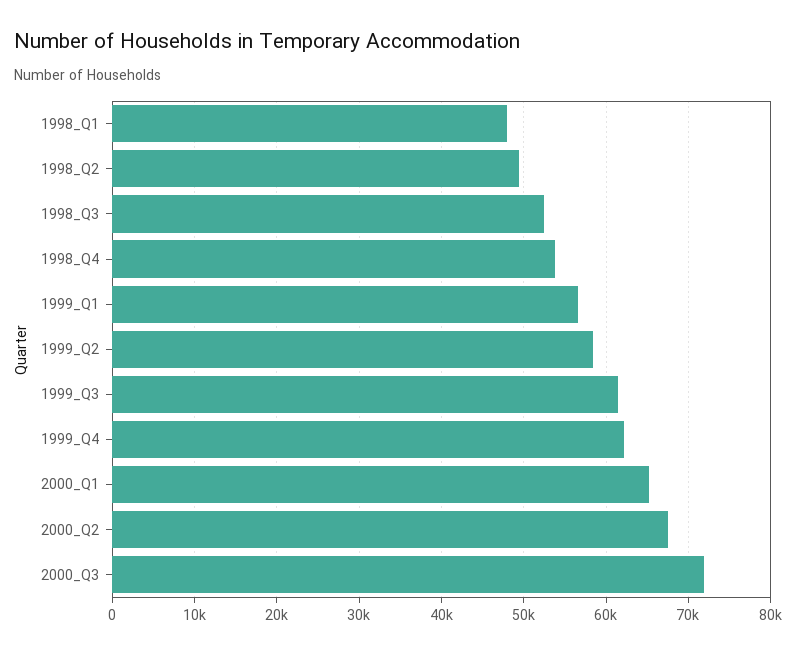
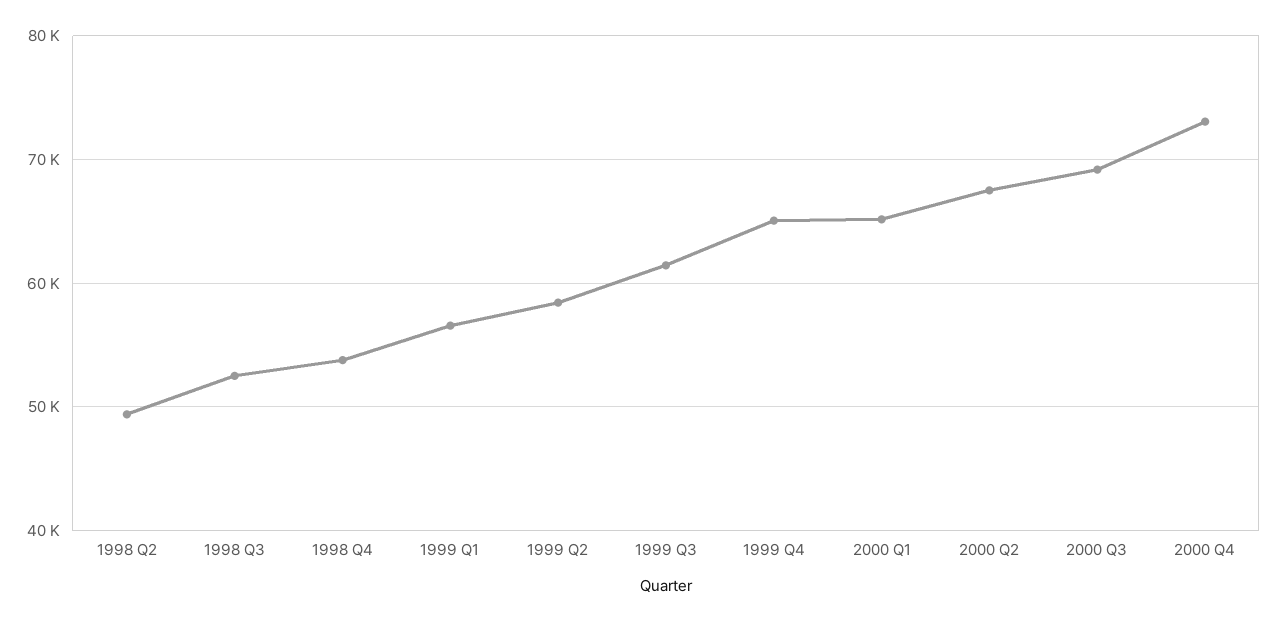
1998_Q1: 48000 -> none
1999_Q4: 62000 -> 65000
2000_Q3: 72000 -> 69000
2000 Q4: none -> 73000

